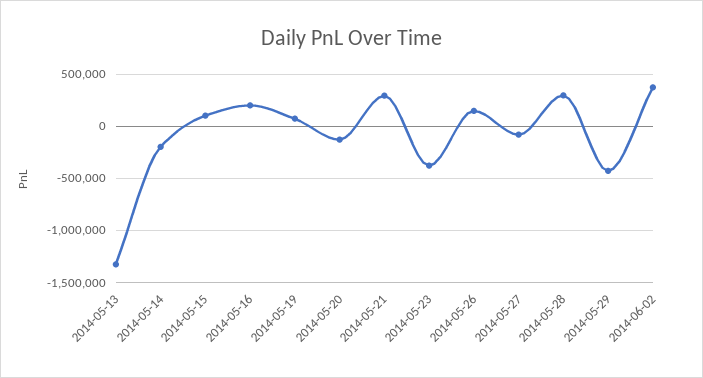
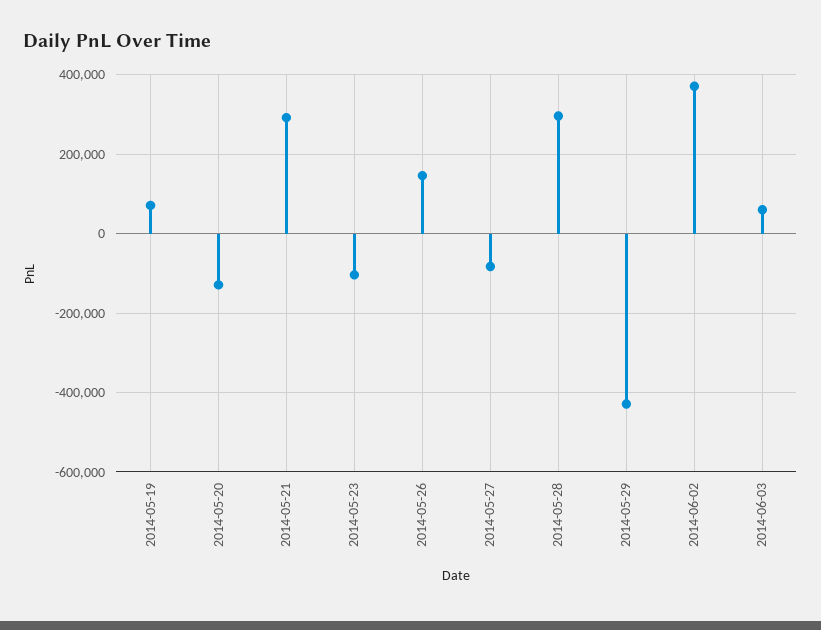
2014-05-13: -1300000 -> none
2014-05-14: -200000 -> none
2014-05-15: 100000 -> none
2014-05-16: 200000 -> none
2014-05-23: -400000 -> -100000
2014-06-03: none -> 60000

